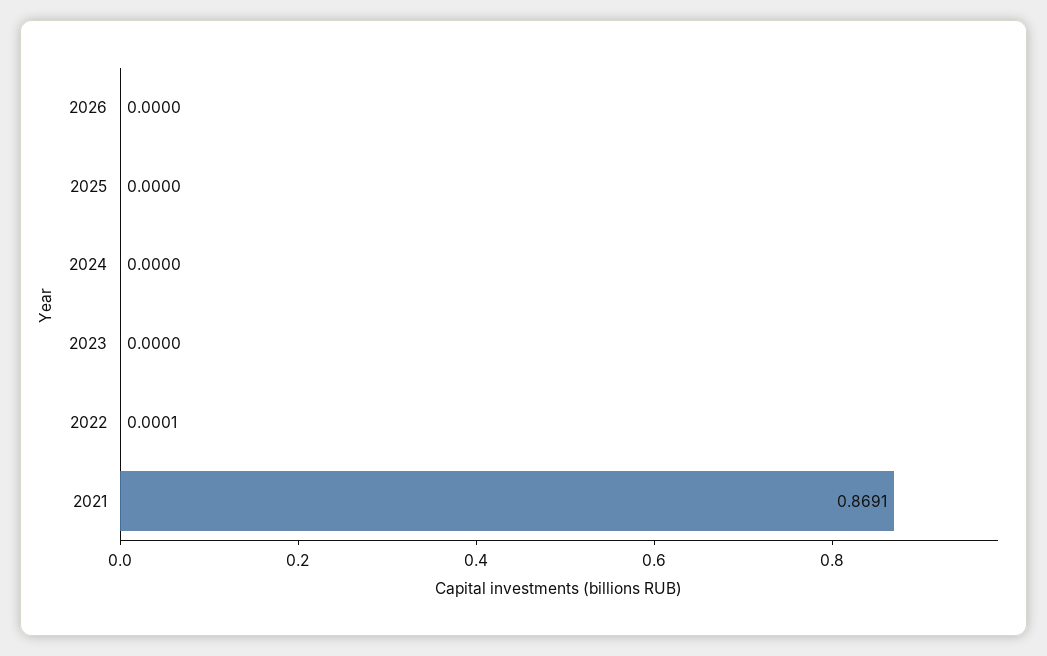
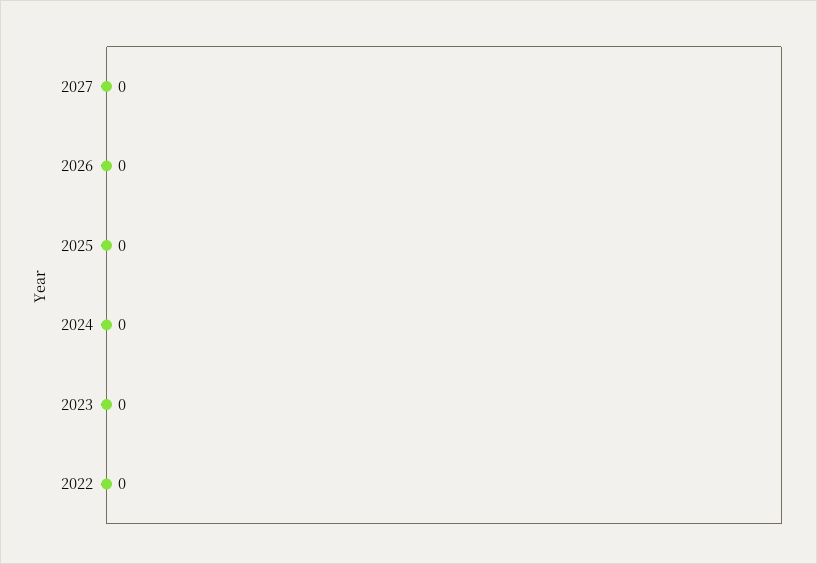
2022: 0.0001 -> 0
2021: 0.8691 -> none
2027: none -> 0

